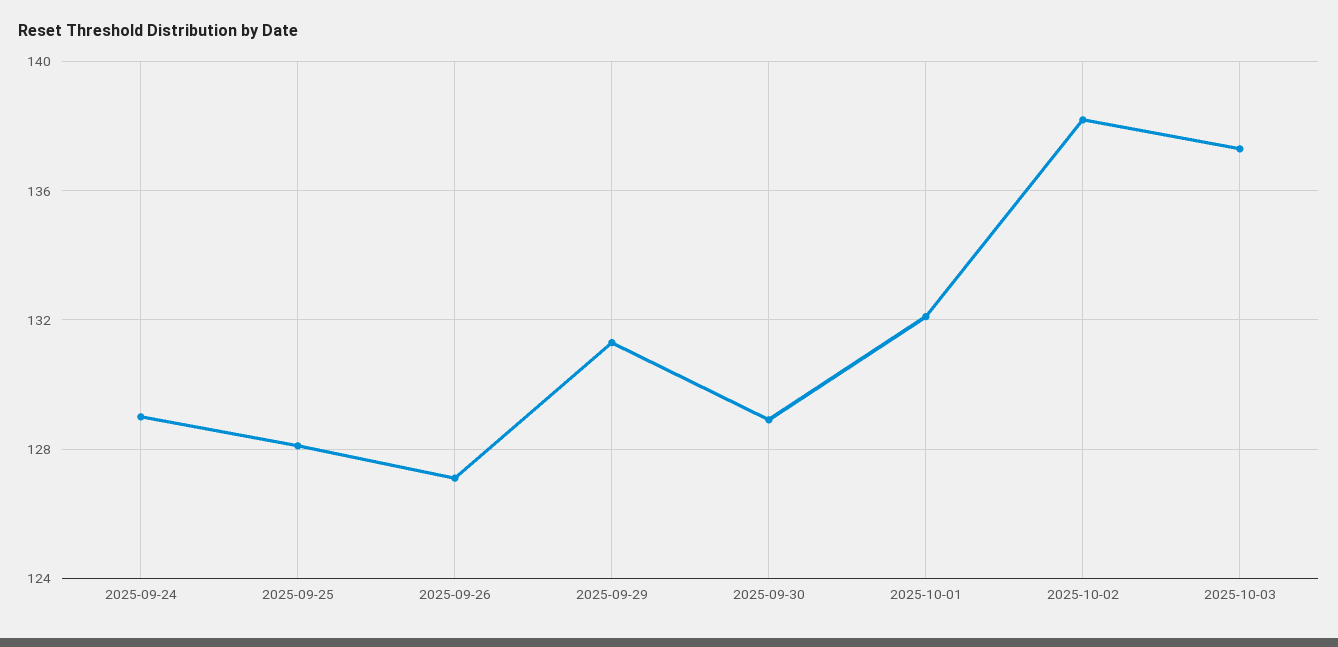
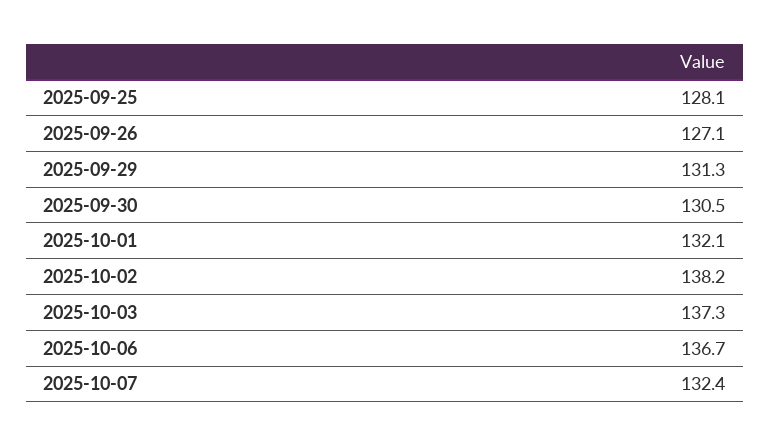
2025-09-24: 129 -> none
2025-09-30: 129 -> 130.5
2025-10-06: none -> 136.7
2025-10-07: none -> 132.4

